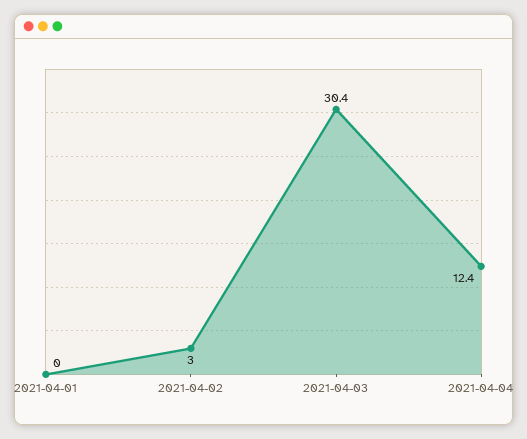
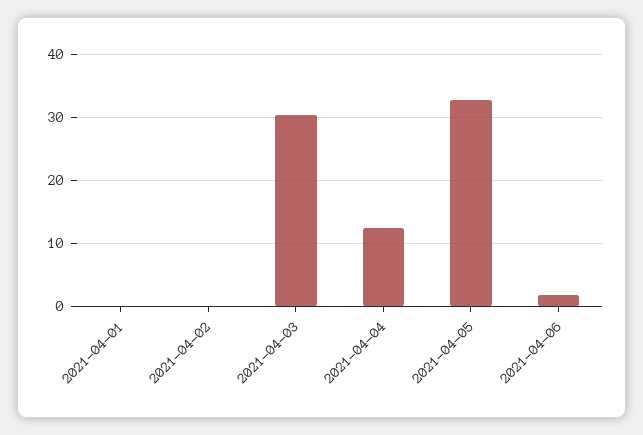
2021-04-02: 3 -> 0
2021-04-05: none -> 33
2021-04-06: none -> 2

